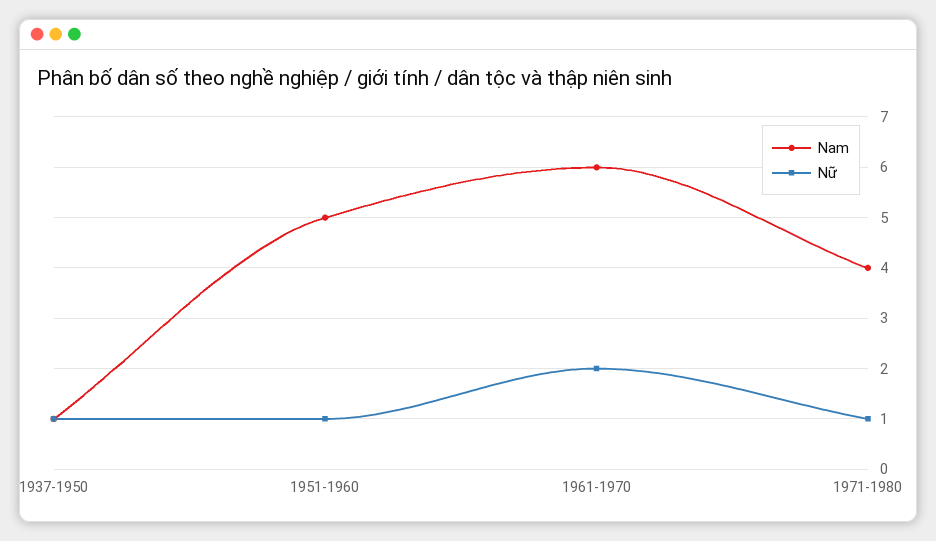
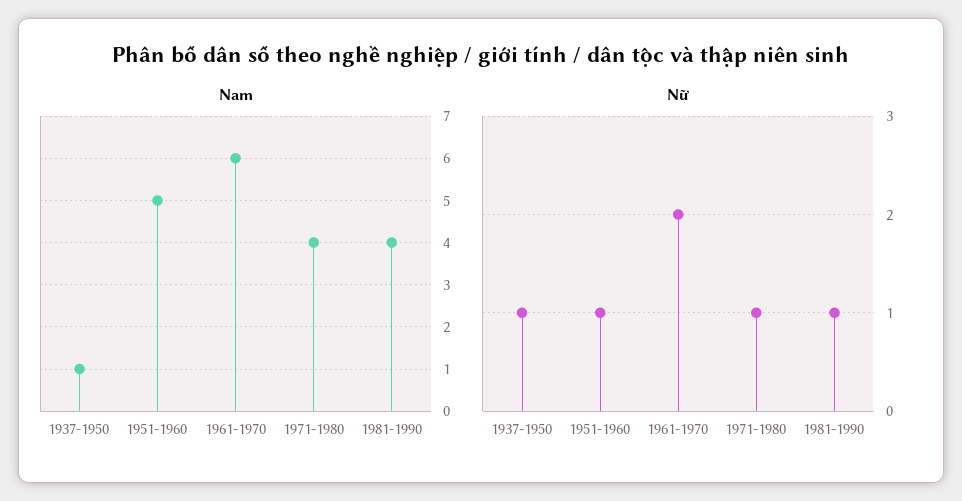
Nam, 1981-1990: none -> 4
Nữ, 1981-1990: none -> 1

